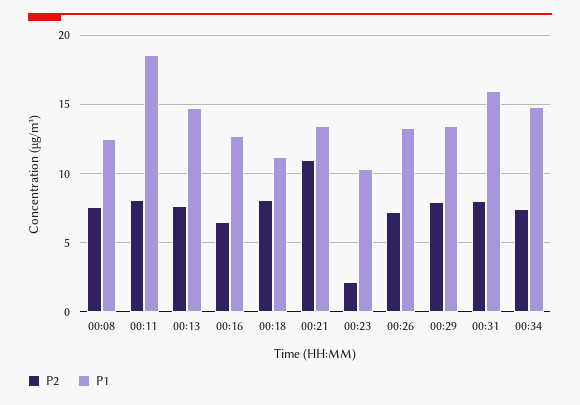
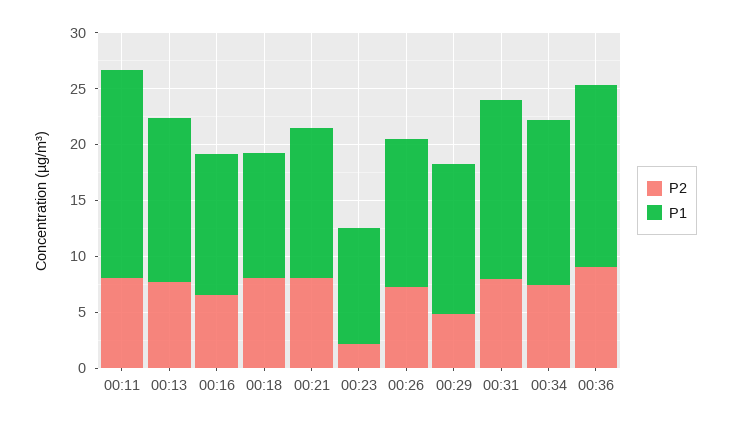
P2, 00:08: 7.5 -> none
P1, 00:08: 12.5 -> none
P2, 00:21: 11 -> 8
P2, 00:29: 8 -> 5
P2, 00:36: none -> 9
P1, 00:36: none -> 16

